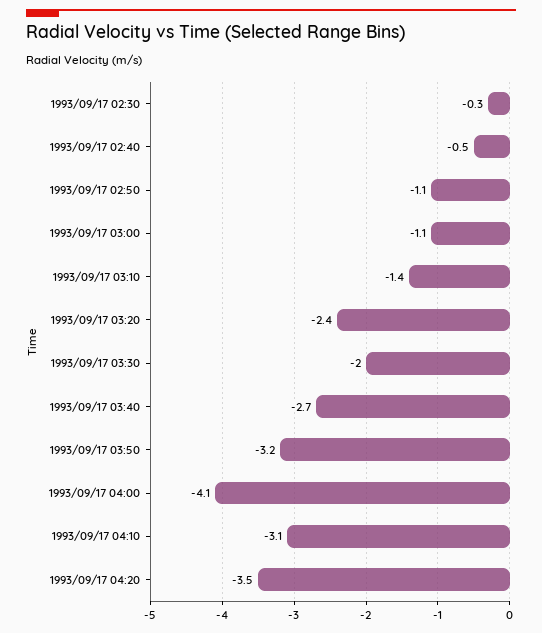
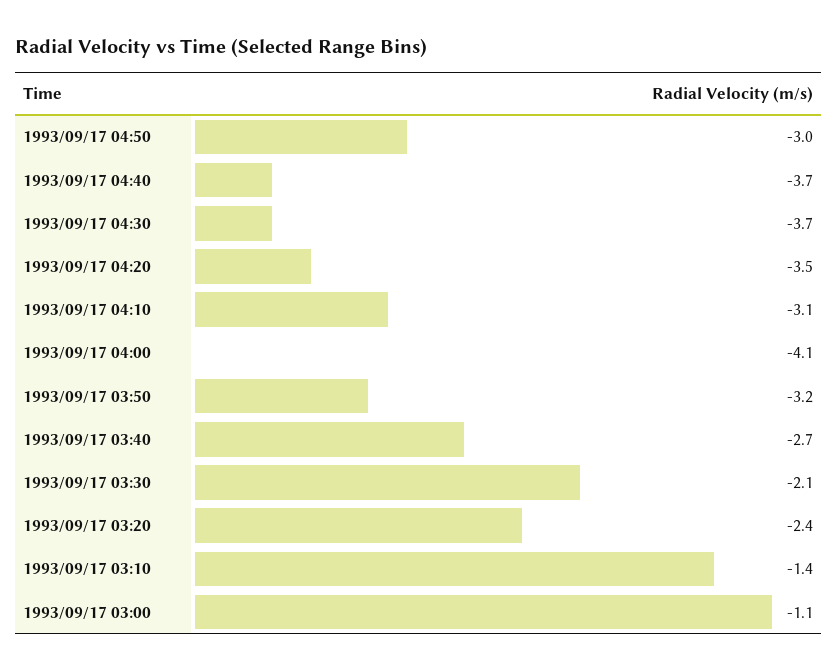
1993/09/17 02:30: -0.3 -> none
1993/09/17 02:40: -0.5 -> none
1993/09/17 02:50: -1.1 -> none
1993/09/17 03:30: -2 -> -2.1
1993/09/17 04:50: none -> -3
1993/09/17 04:40: none -> -3.7
1993/09/17 04:30: none -> -3.7

